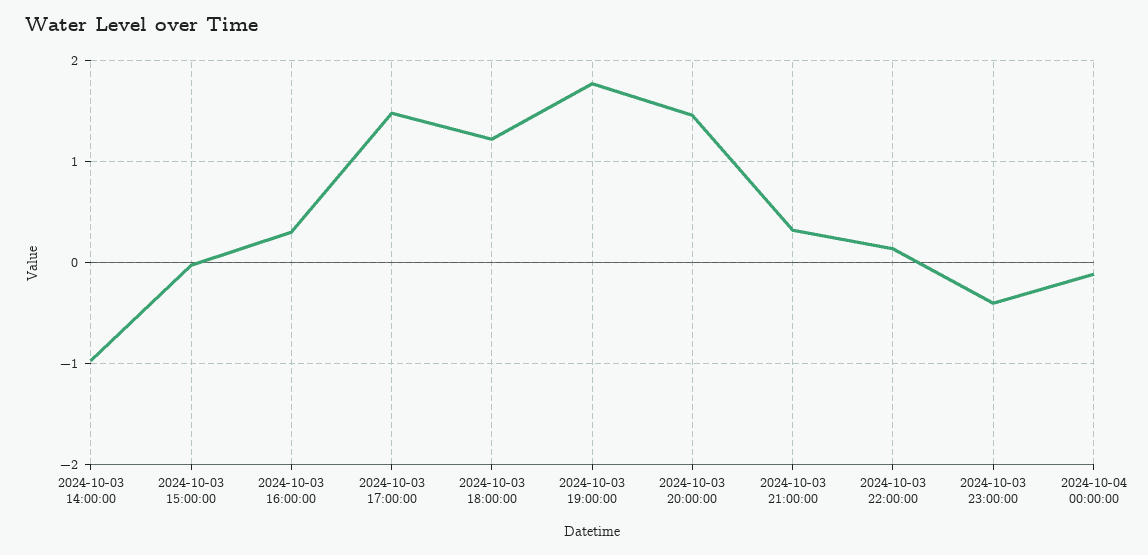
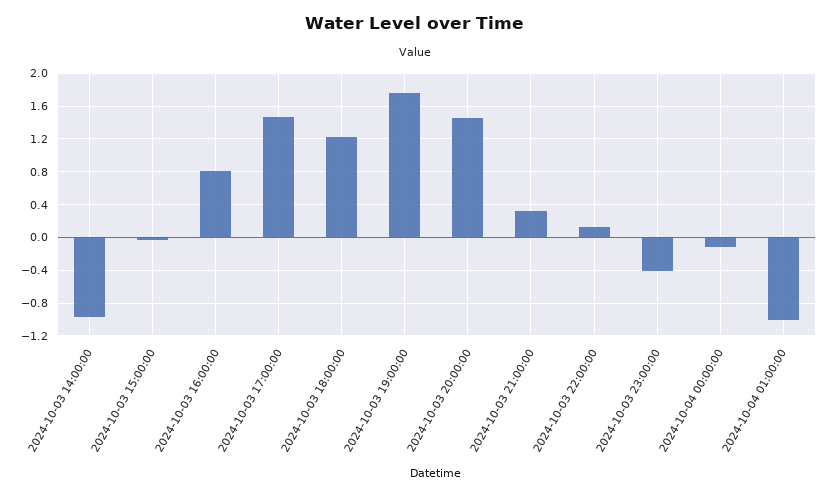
2024-10-03 16:00:00: 0.3 -> 0.8
2024-10-04 01:00:00: none -> -1

